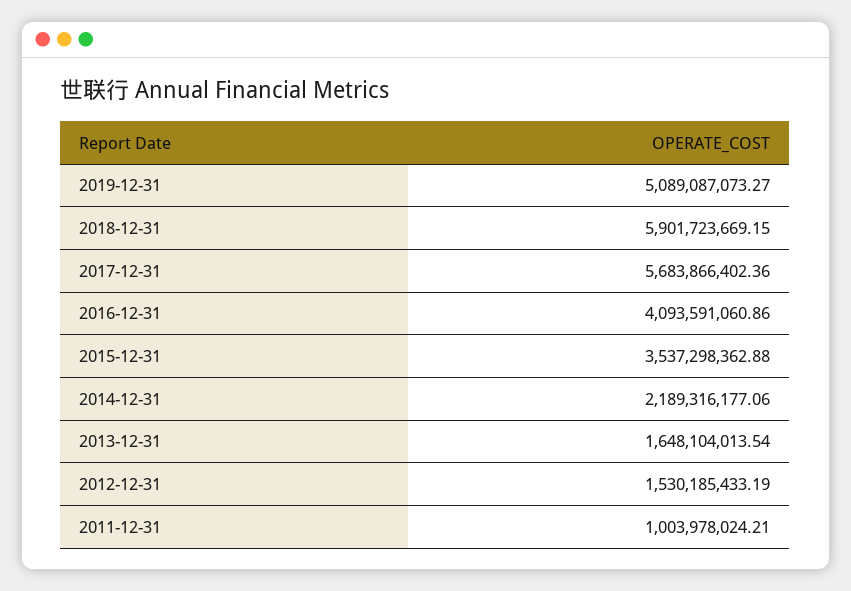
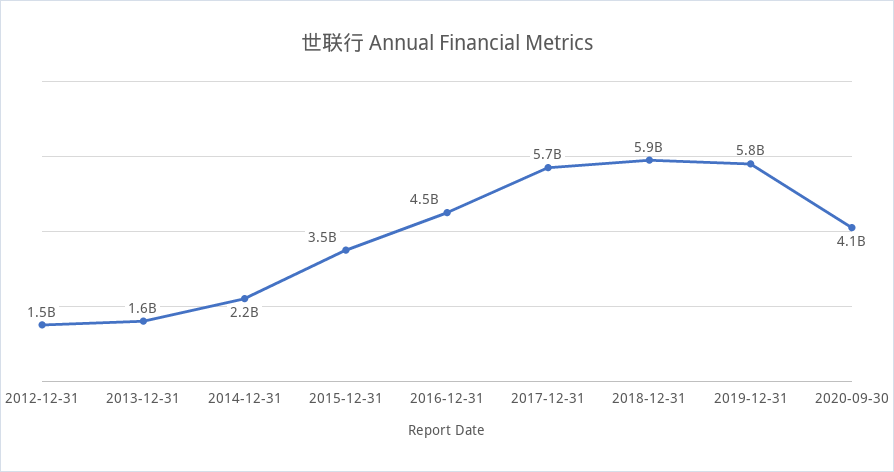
2019-12-31: 5089087073.27 -> 5800000000
2016-12-31: 4093591060.86 -> 4500000000
2011-12-31: 1003978024.21 -> none
2020-09-30: none -> 4100000000

